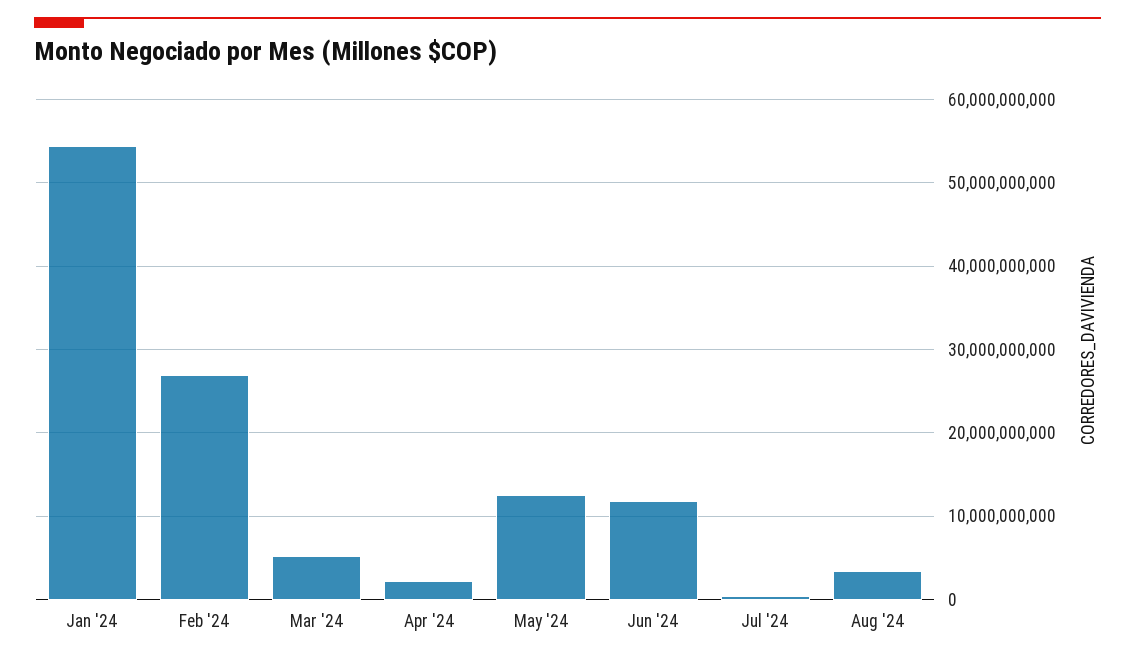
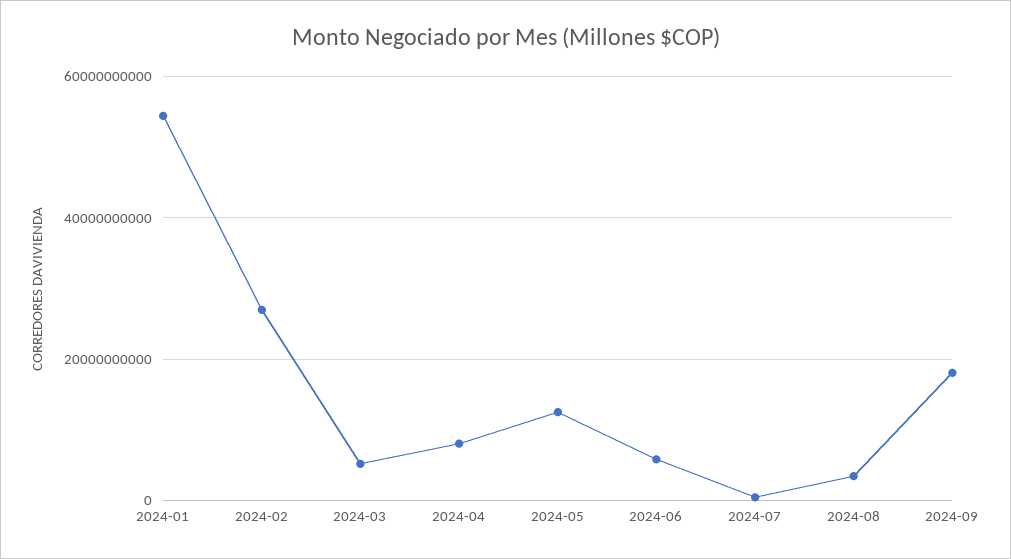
Apr '24: 2000000000 -> 8000000000
Jun '24: 12000000000 -> 6000000000
2024-09: none -> 18000000000

